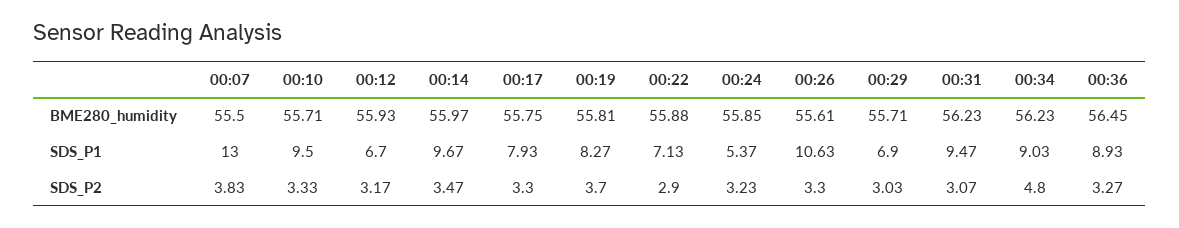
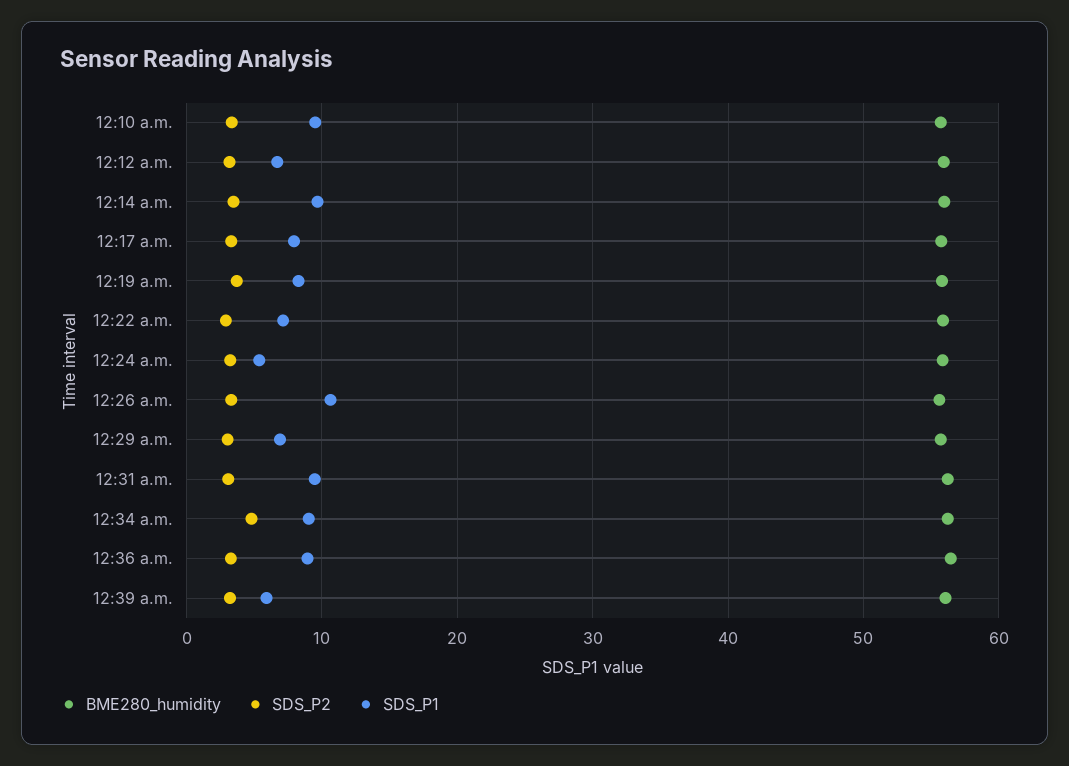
BME280_humidity, 00:07: 55.5 -> none
SDS_P1, 00:07: 13 -> none
SDS_P2, 00:07: 3.83 -> none
BME280_humidity, 12:39 a.m.: none -> 56
SDS_P2, 12:39 a.m.: none -> 3
SDS_P1, 12:39 a.m.: none -> 6

